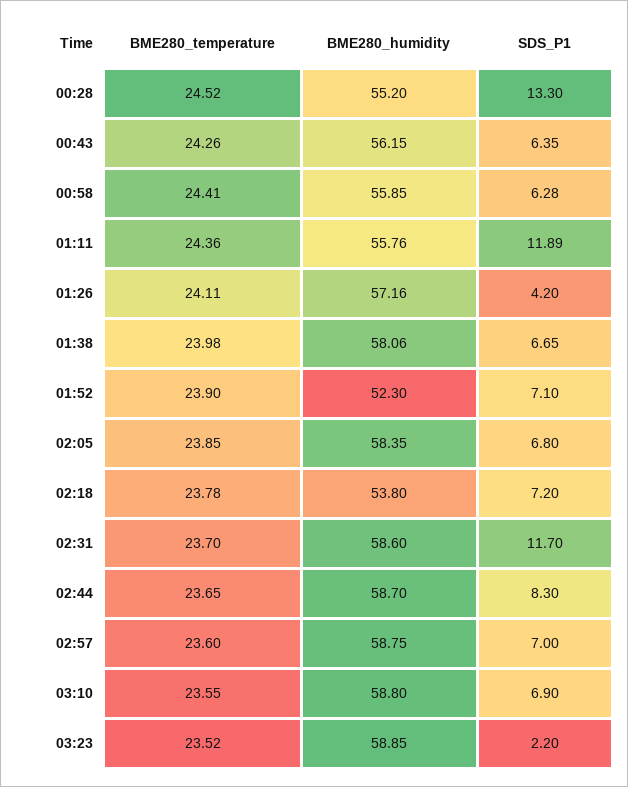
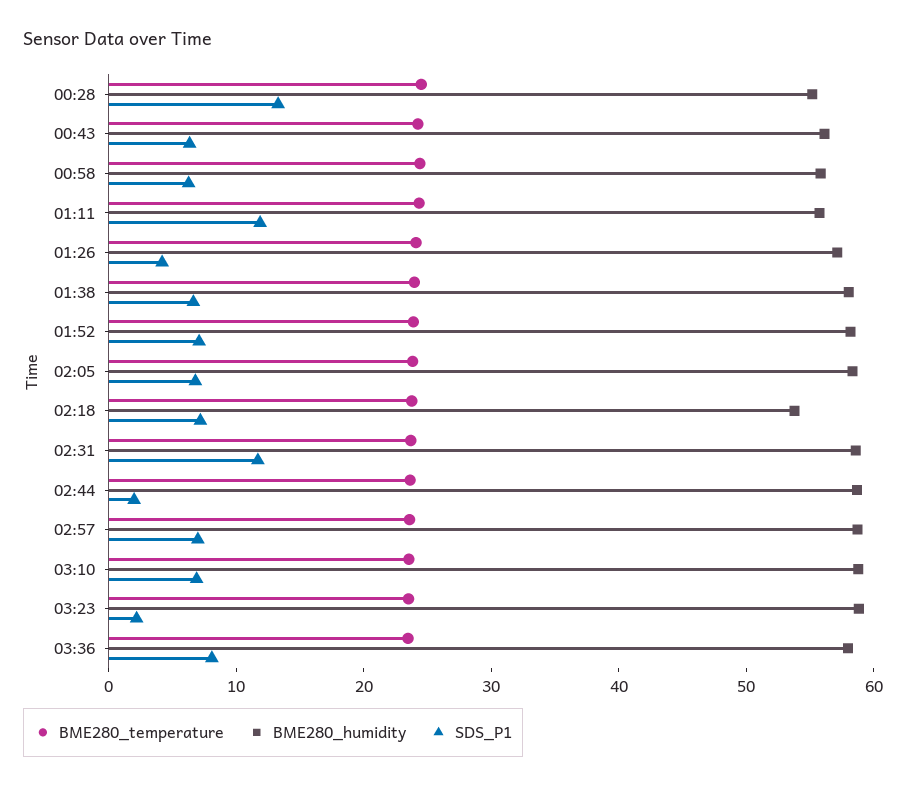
BME280_humidity, 01:52: 52.3 -> 58
SDS_P1, 02:44: 8.3 -> 2
BME280_temperature, 03:36: none -> 24
BME280_humidity, 03:36: none -> 58
SDS_P1, 03:36: none -> 8

